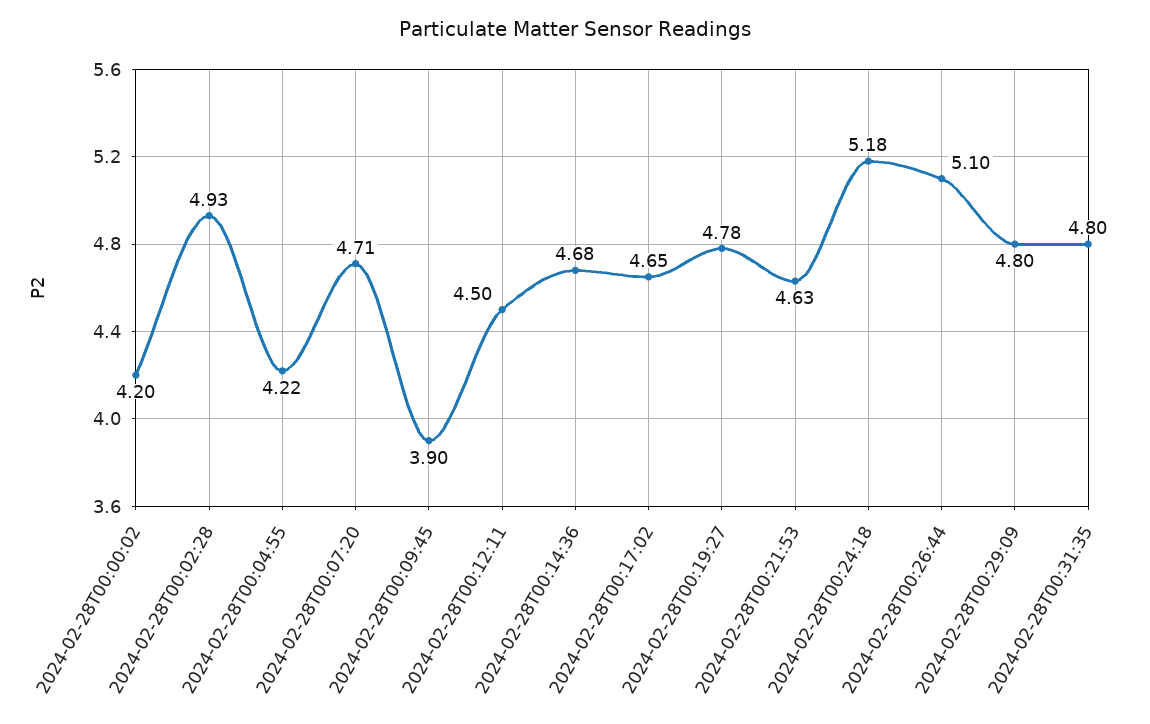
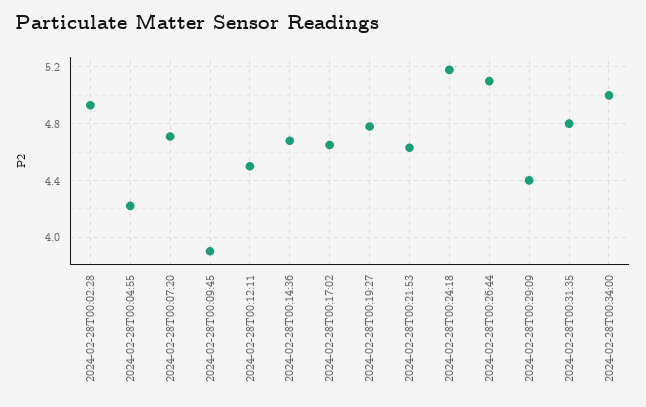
2024-02-28T00:00:02: 4.2 -> none
2024-02-28T00:29:09: 4.8 -> 4.4
2024-02-28T00:34:00: none -> 5

